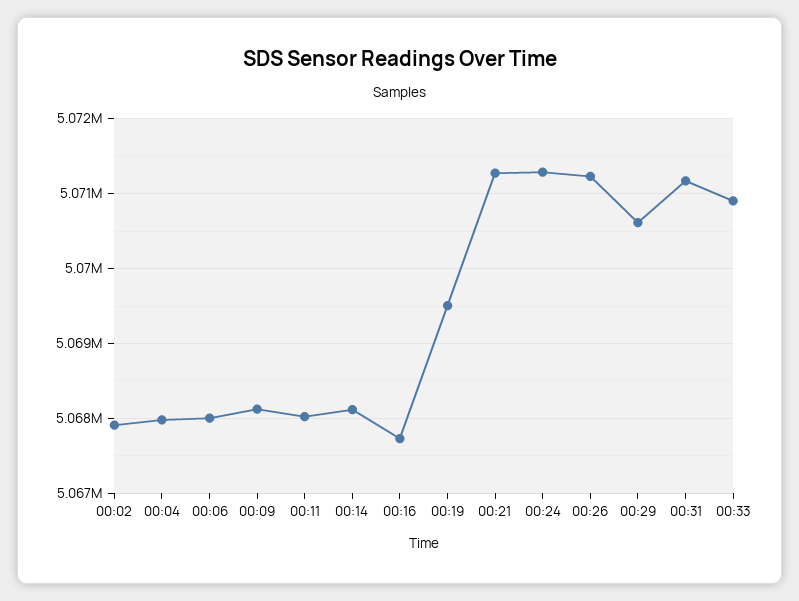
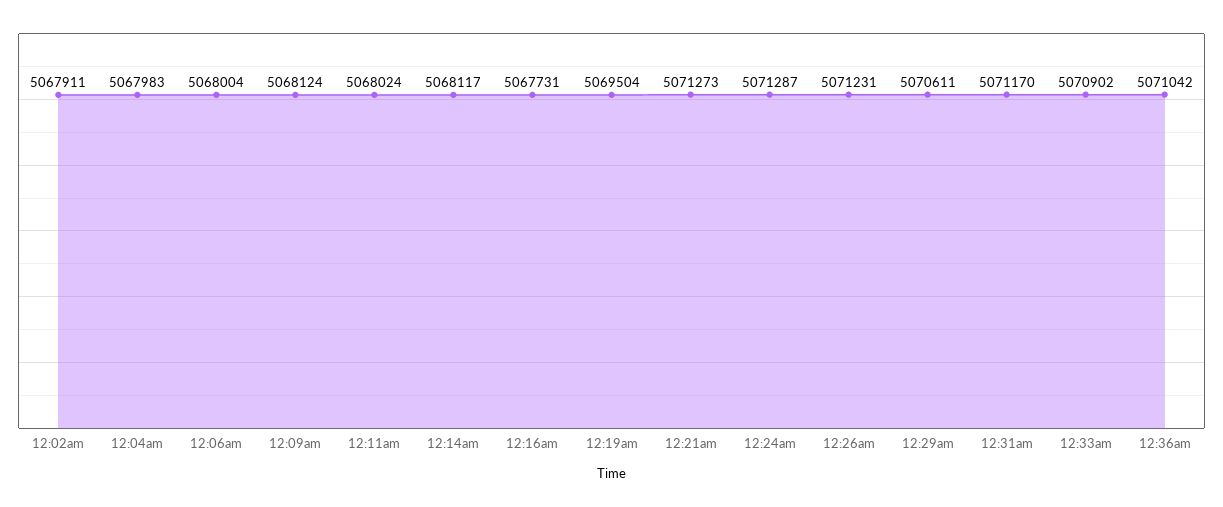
12:36am: none -> 5071042

